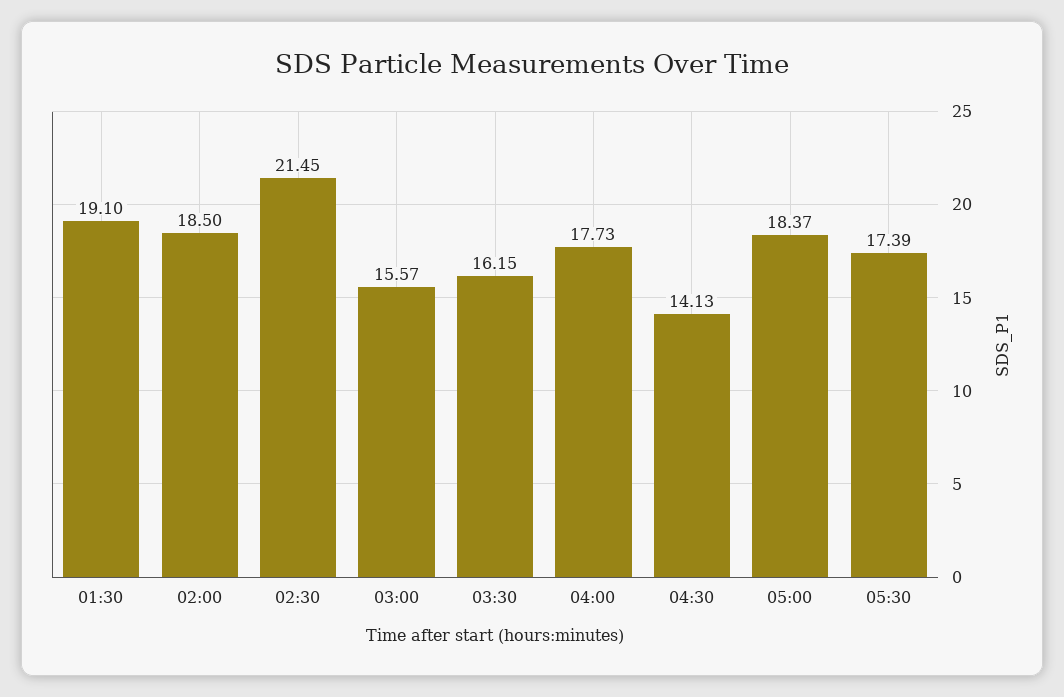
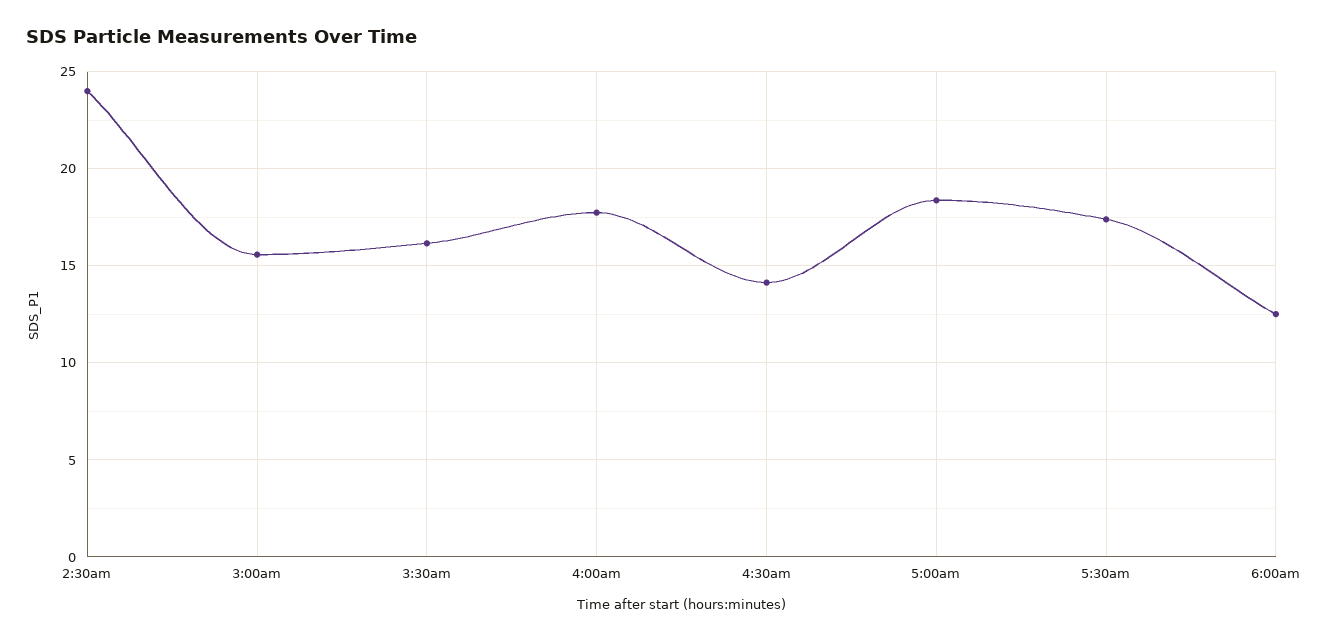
01:30: 19.1 -> none
02:00: 18.5 -> none
02:30: 21.45 -> 24
6:00am: none -> 12.5

